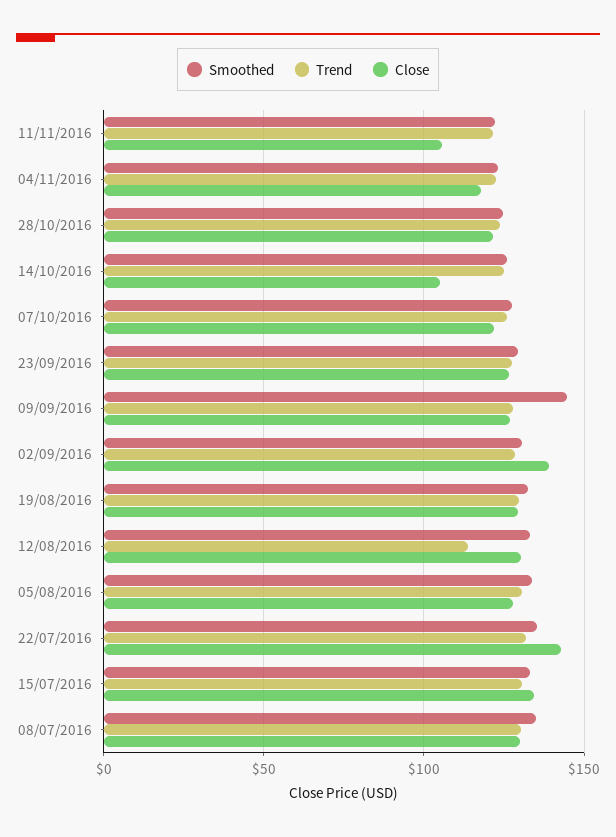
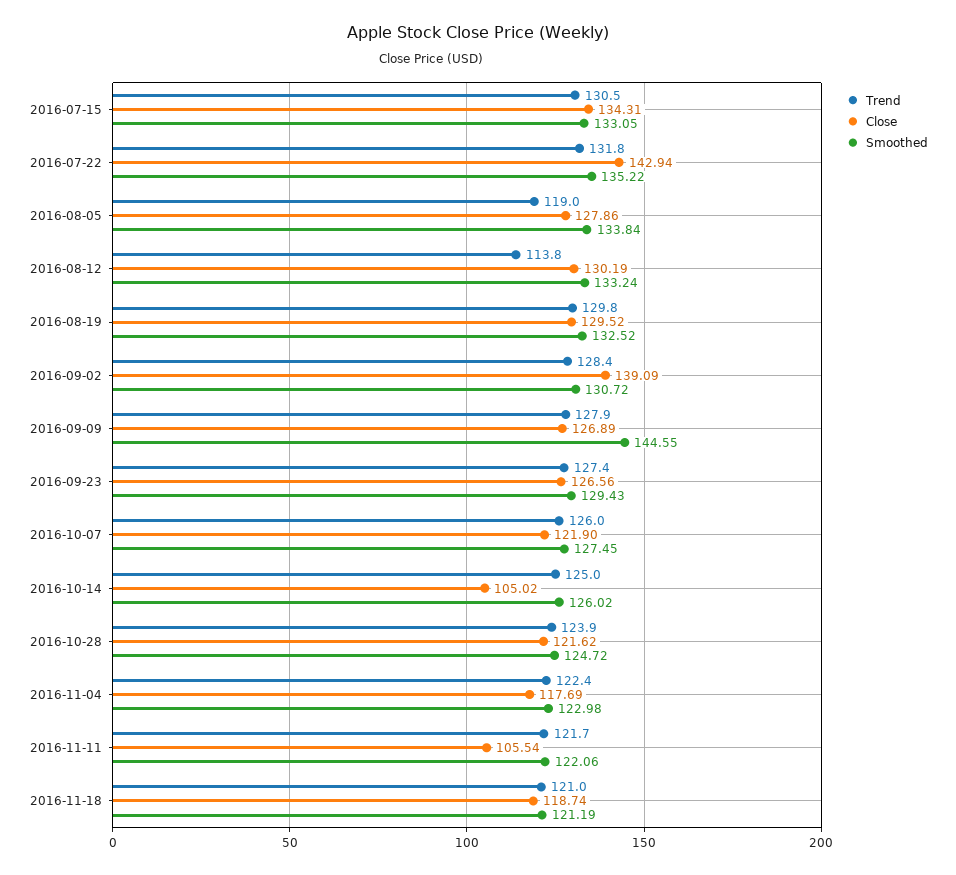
Trend, 05/08/2016: 130 -> 119
Smoothed, 08/07/2016: 135 -> none
Trend, 08/07/2016: 130 -> none
Close, 08/07/2016: 130 -> none
Trend, 2016-11-18: none -> 121
Close, 2016-11-18: none -> 118.74
Smoothed, 2016-11-18: none -> 121.19

